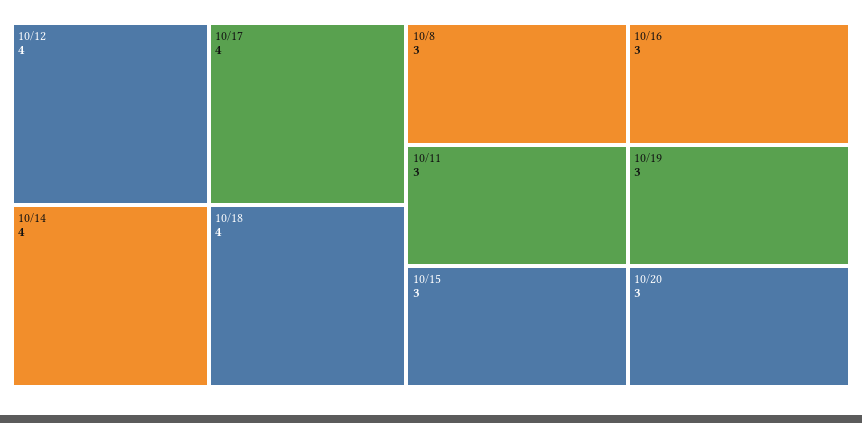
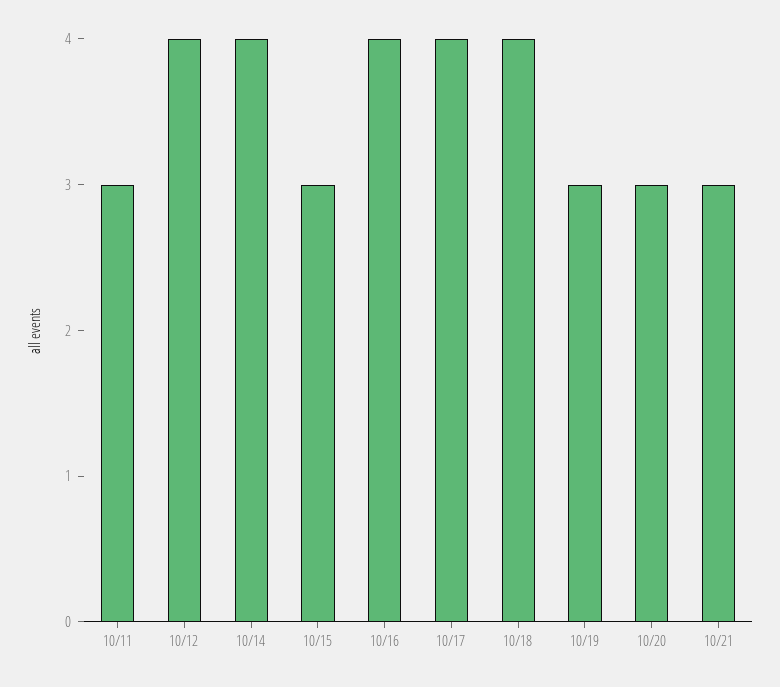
10/8: 3 -> none
10/16: 3 -> 4
10/21: none -> 3

